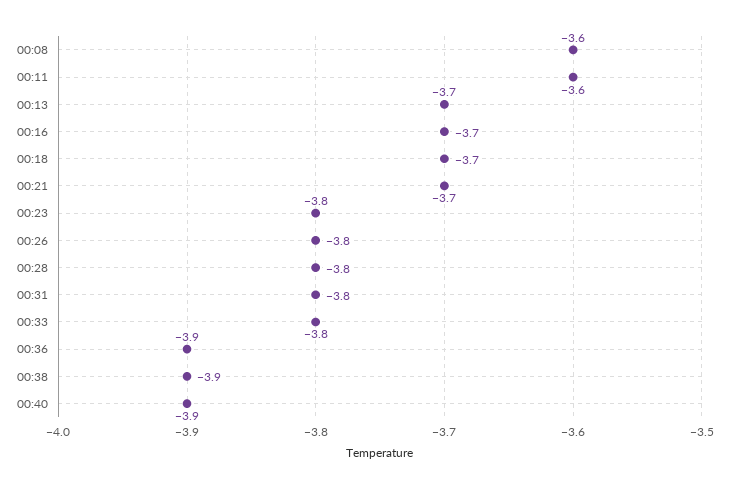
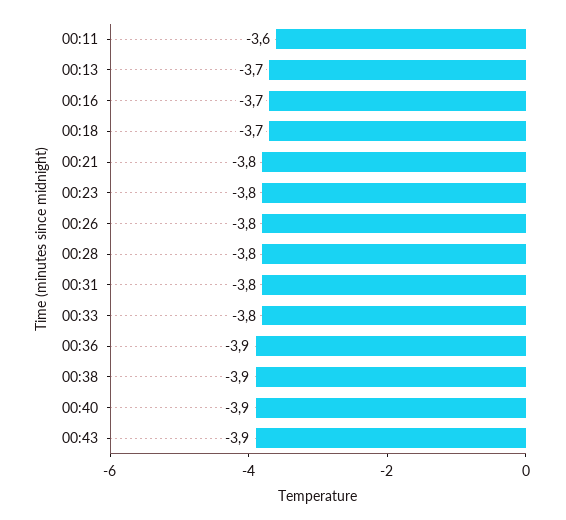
00:08: -3.6 -> none
00:21: -3.7 -> -3.8
00:43: none -> -3.9

